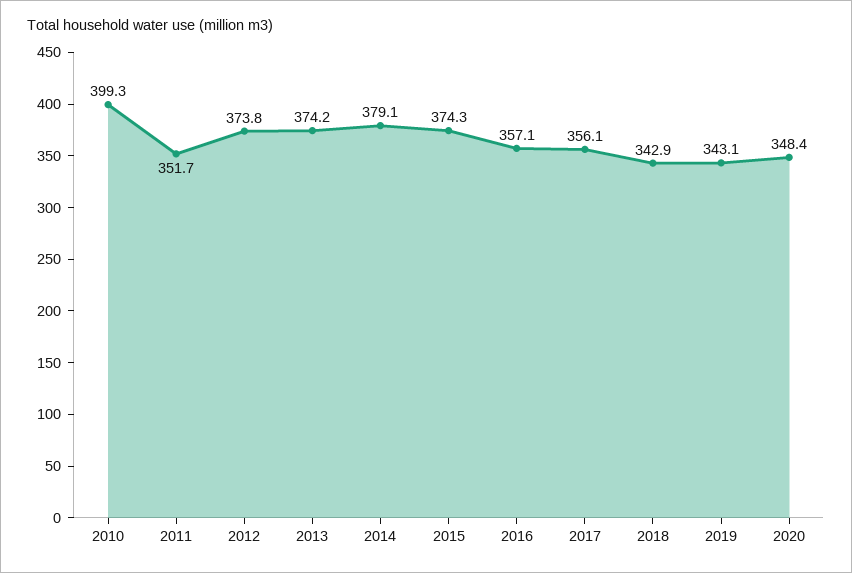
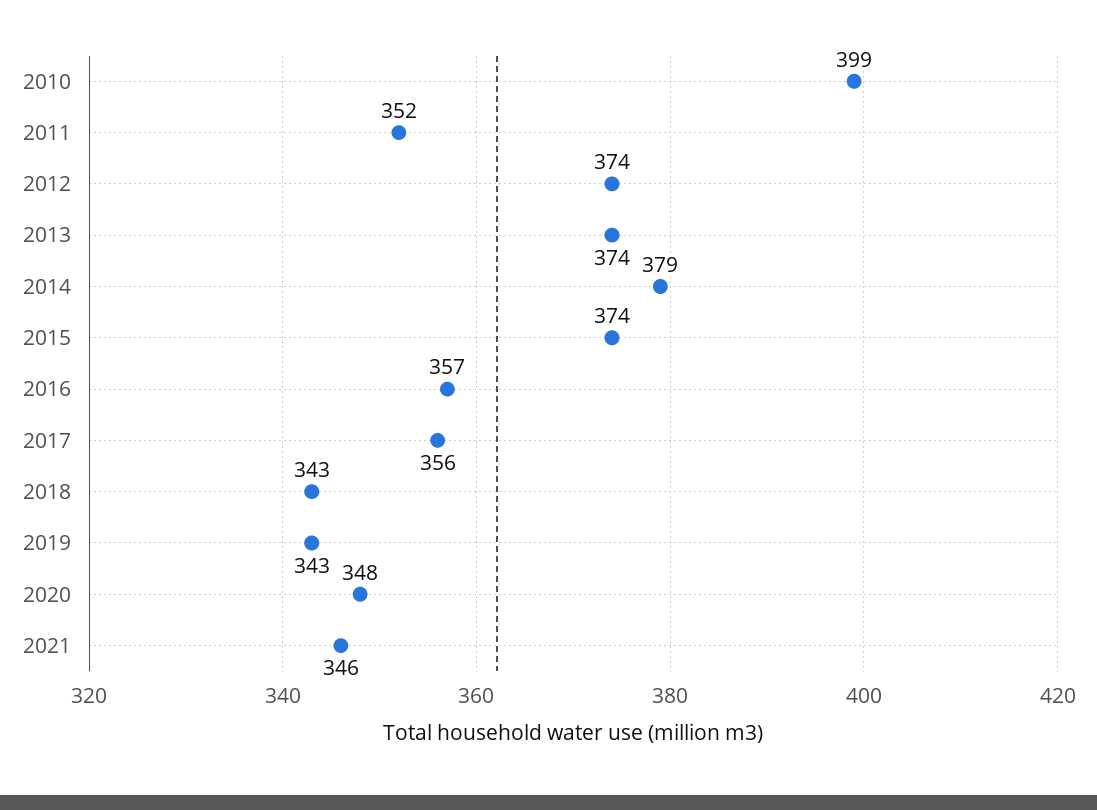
2021: none -> 346

